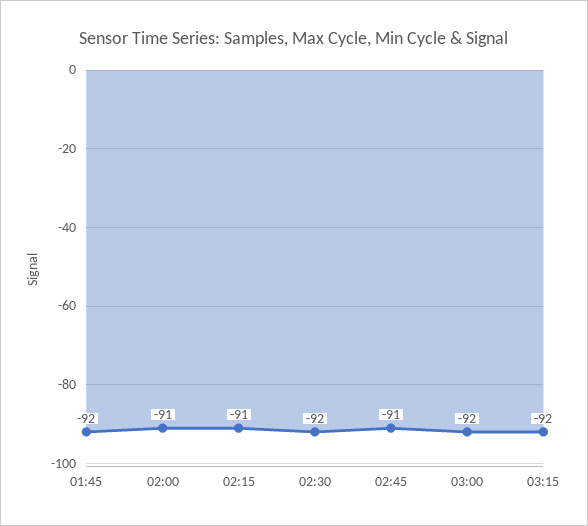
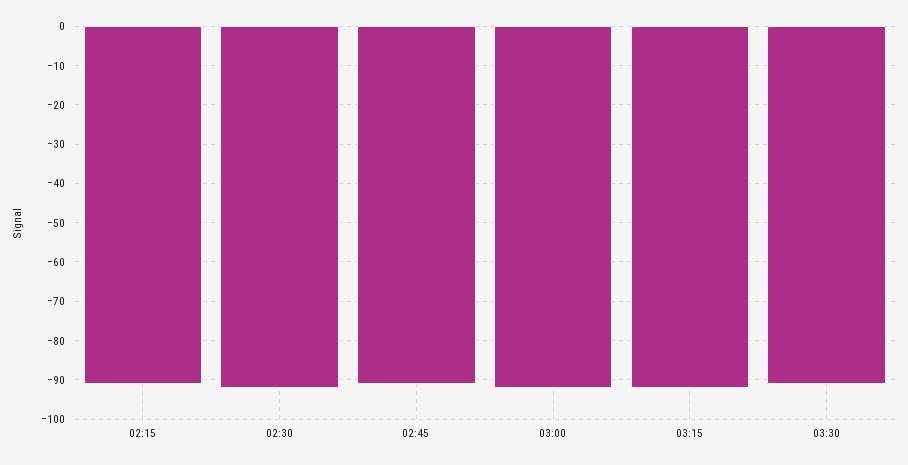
01:45: -92 -> none
02:00: -91 -> none
03:30: none -> -90

